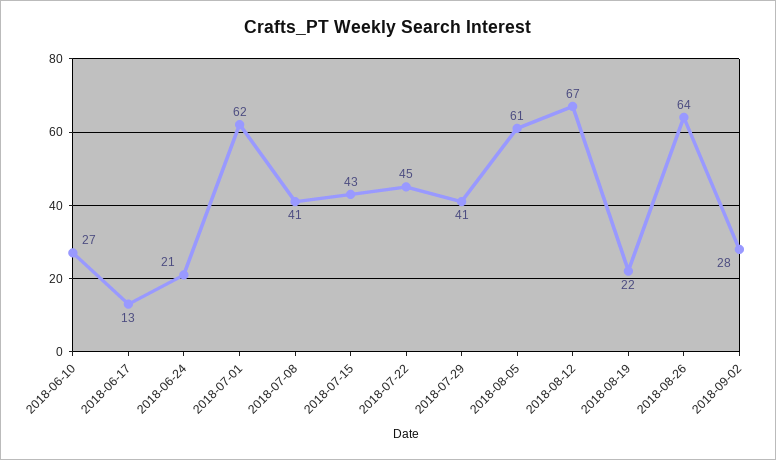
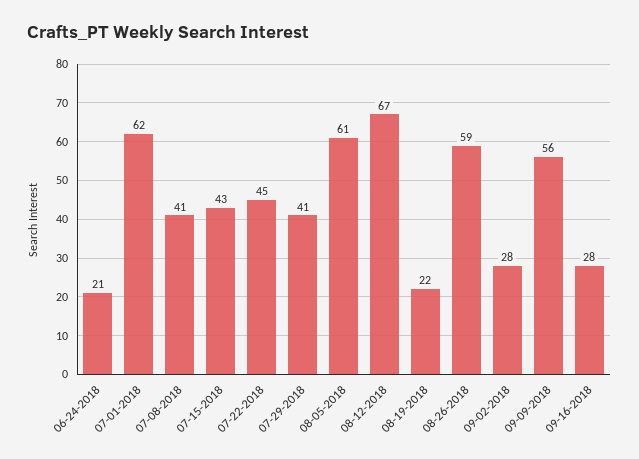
2018-06-10: 27 -> none
2018-06-17: 13 -> none
2018-08-26: 64 -> 59
09-09-2018: none -> 56
09-16-2018: none -> 28

